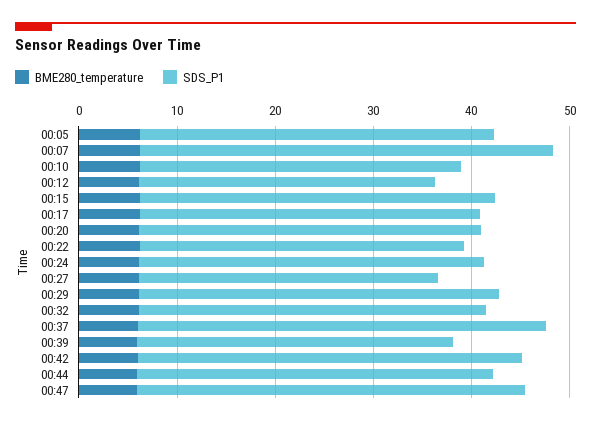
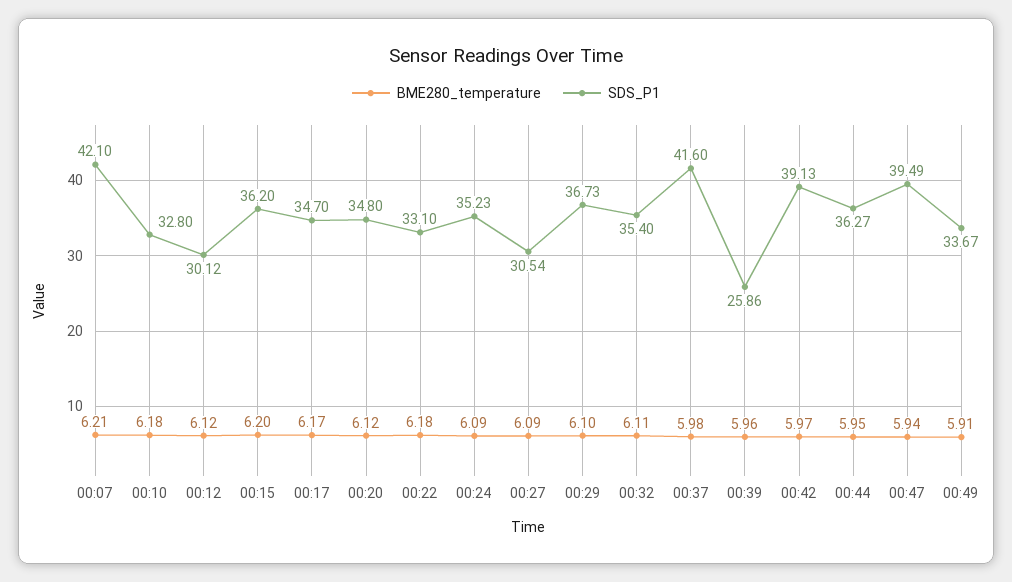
BME280_temperature, 00:05: 6 -> none
SDS_P1, 00:05: 36 -> none
SDS_P1, 00:39: 32 -> 25.86
BME280_temperature, 00:49: none -> 5.91
SDS_P1, 00:49: none -> 33.67

